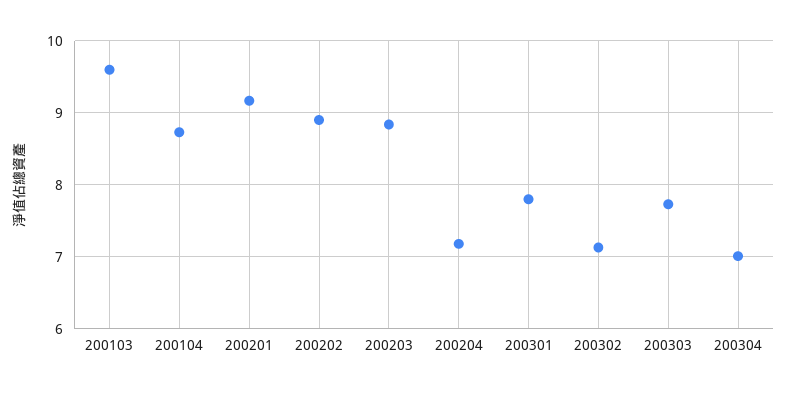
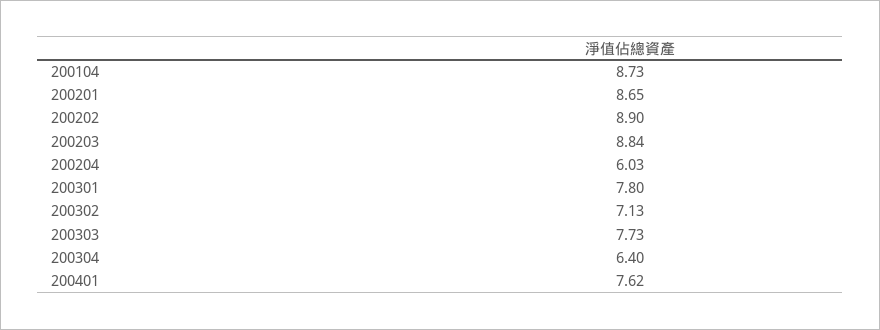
200103: 9.6 -> none
200201: 9.2 -> 8.65
200204: 7.2 -> 6.03
200304: 7 -> 6.4
200401: none -> 7.62

